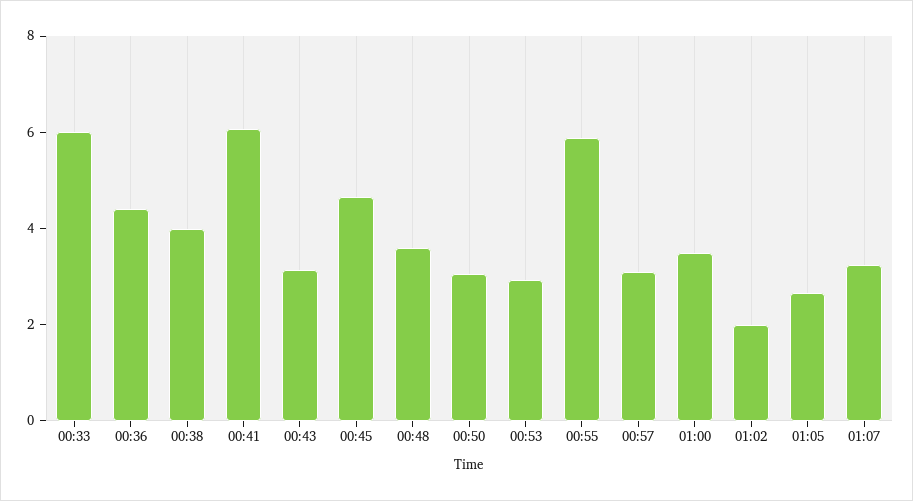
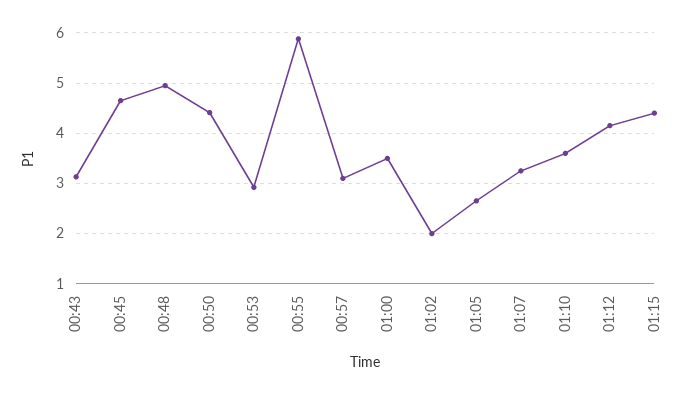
00:33: 6 -> none
00:36: 4.5 -> none
00:38: 4 -> none
00:41: 6 -> none
00:48: 3.5 -> 5
00:50: 3 -> 4.4
01:10: none -> 3.6
01:12: none -> 4.2
01:15: none -> 4.4

